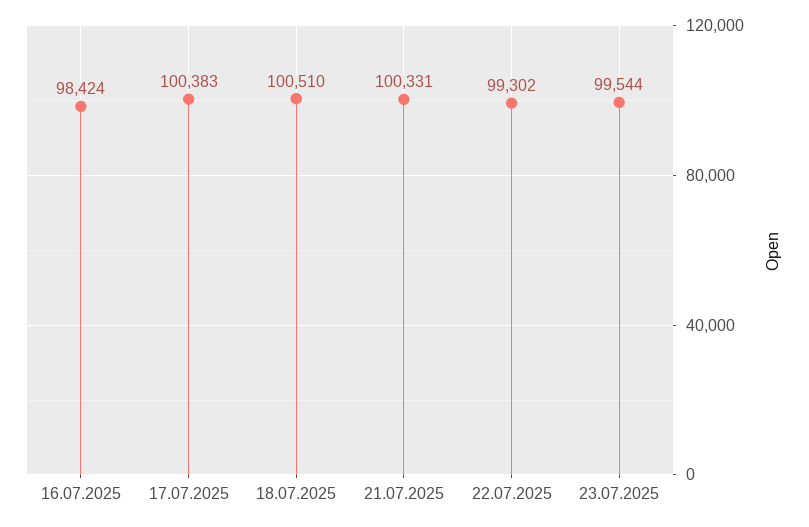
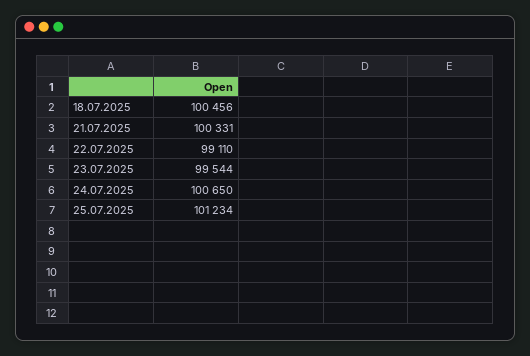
16.07.2025: 98424 -> none
17.07.2025: 100383 -> none
18.07.2025: 100510 -> 100456
22.07.2025: 99302 -> 99110
24.07.2025: none -> 100650
25.07.2025: none -> 101234

